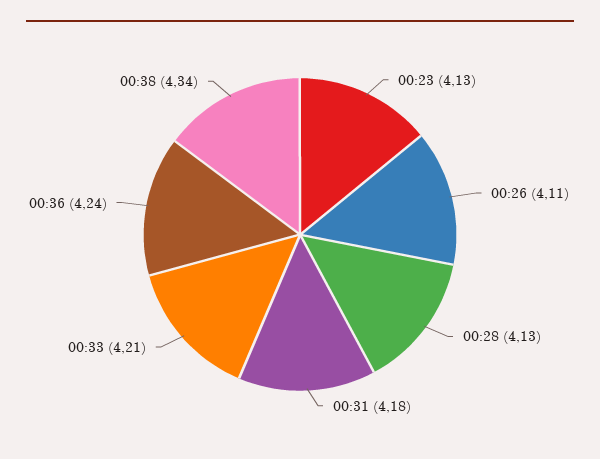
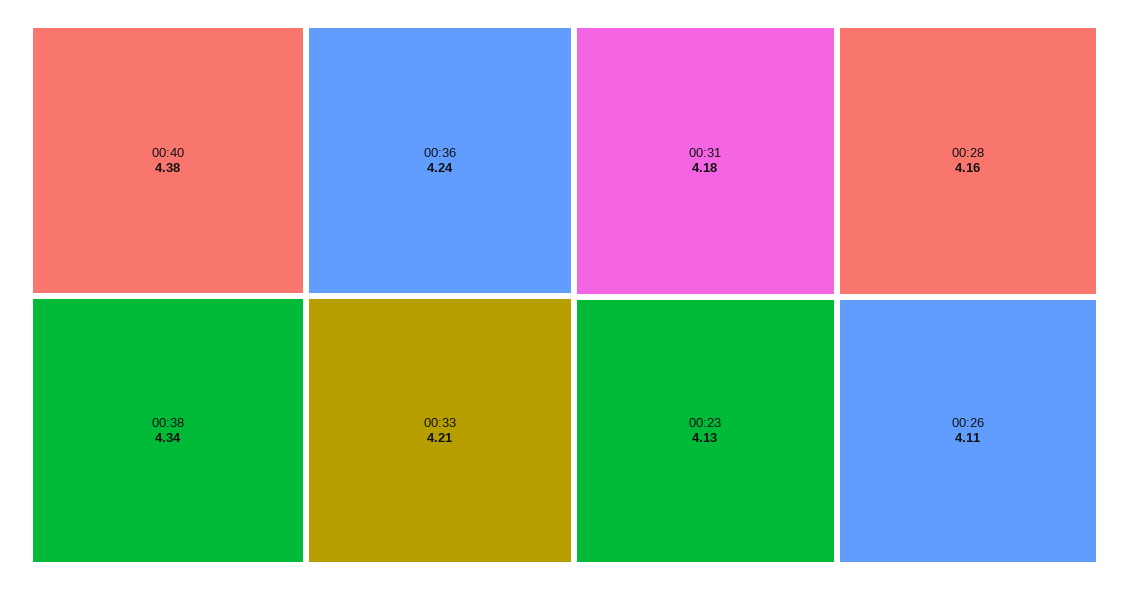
00:28: 4.13 -> 4.16
00:40: none -> 4.38

